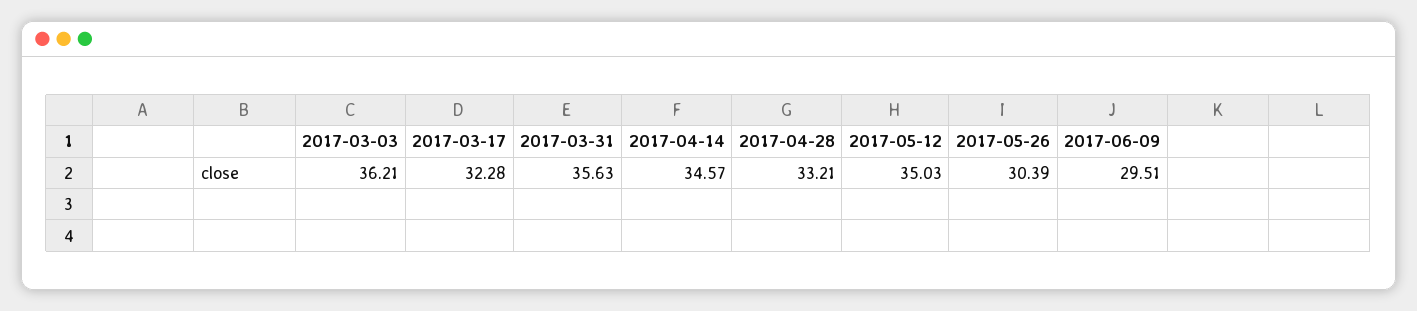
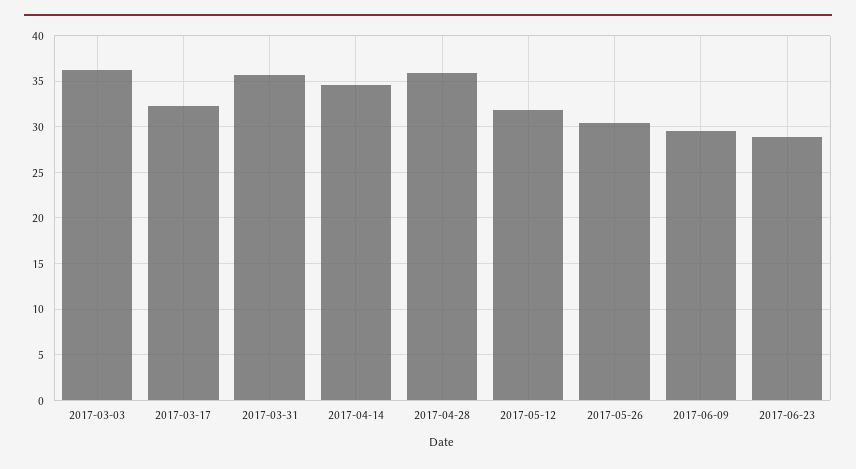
2017-04-28: 33.21 -> 36
2017-05-12: 35.03 -> 32
2017-06-23: none -> 29

